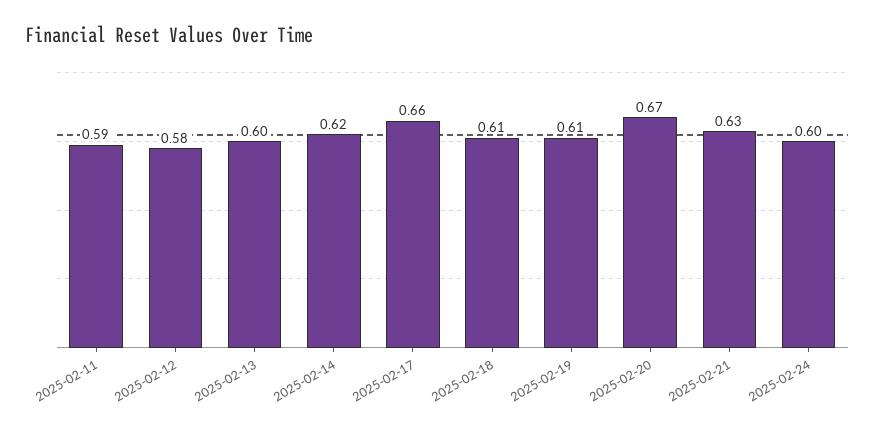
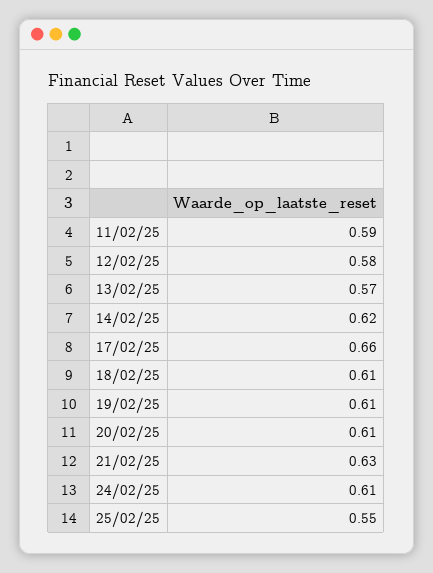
2025-02-13: 0.6 -> 0.57
2025-02-20: 0.67 -> 0.61
2025-02-24: 0.6 -> 0.61
25/02/25: none -> 0.55

